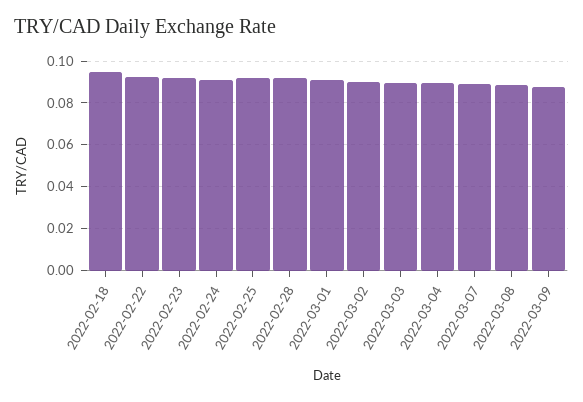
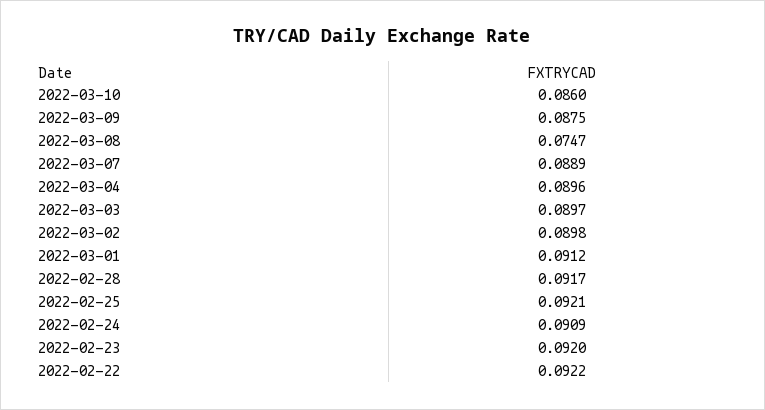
2022-02-18: 0.095 -> none
2022-03-08: 0.09 -> 0.0747
2022-03-10: none -> 0.086

